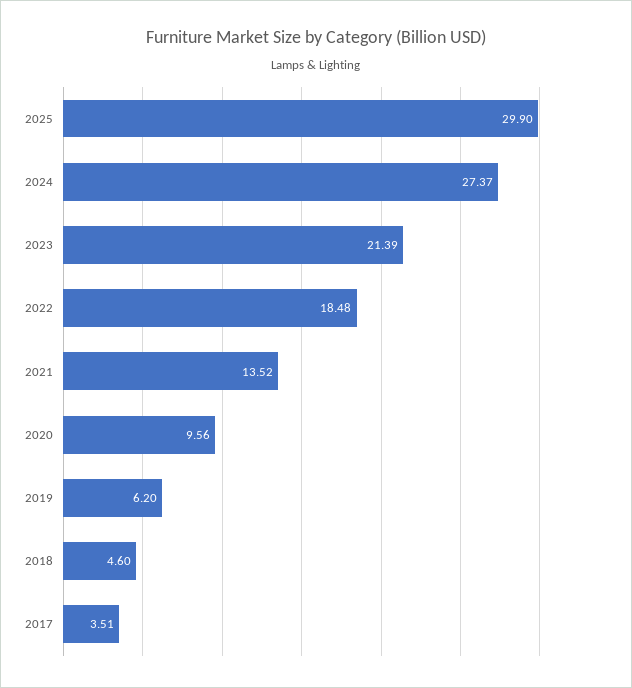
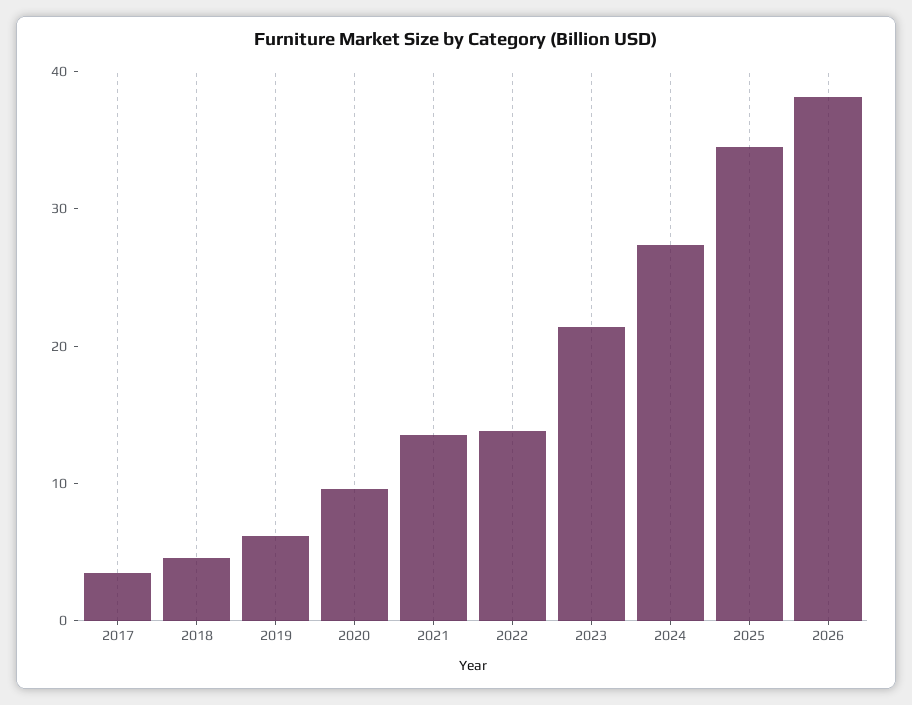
2025: 29.9 -> 34
2022: 18.48 -> 14
2026: none -> 38

